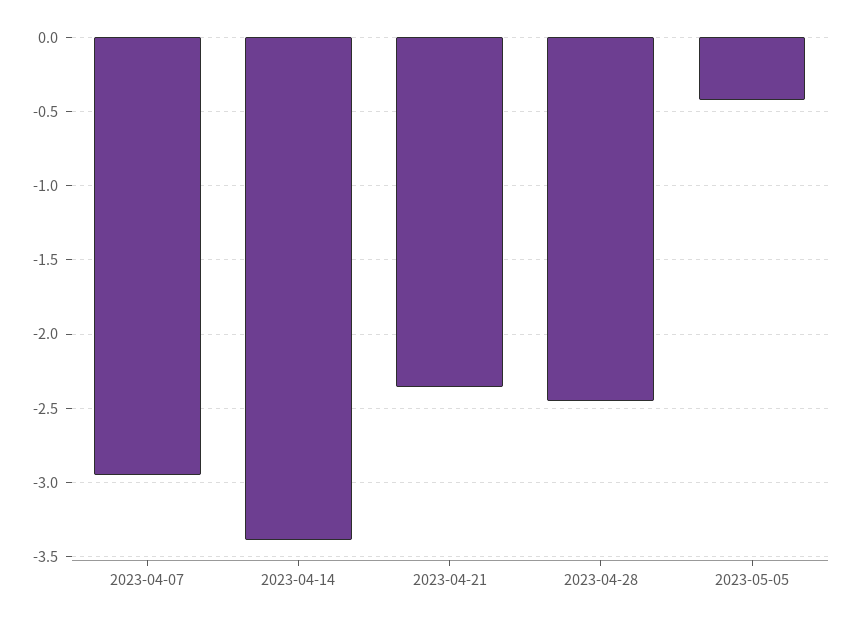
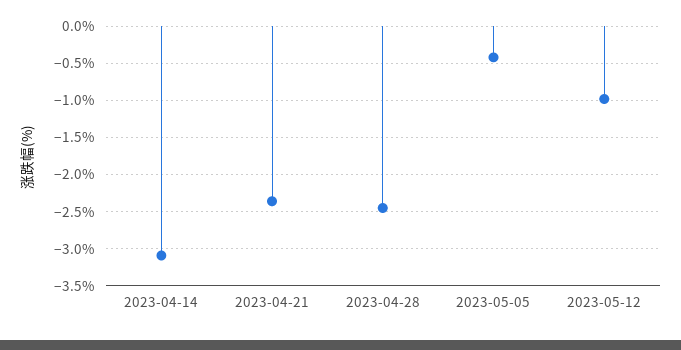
2023-04-07: -2.95 -> none
2023-04-14: -3.4 -> -3.1
2023-05-12: none -> -1

